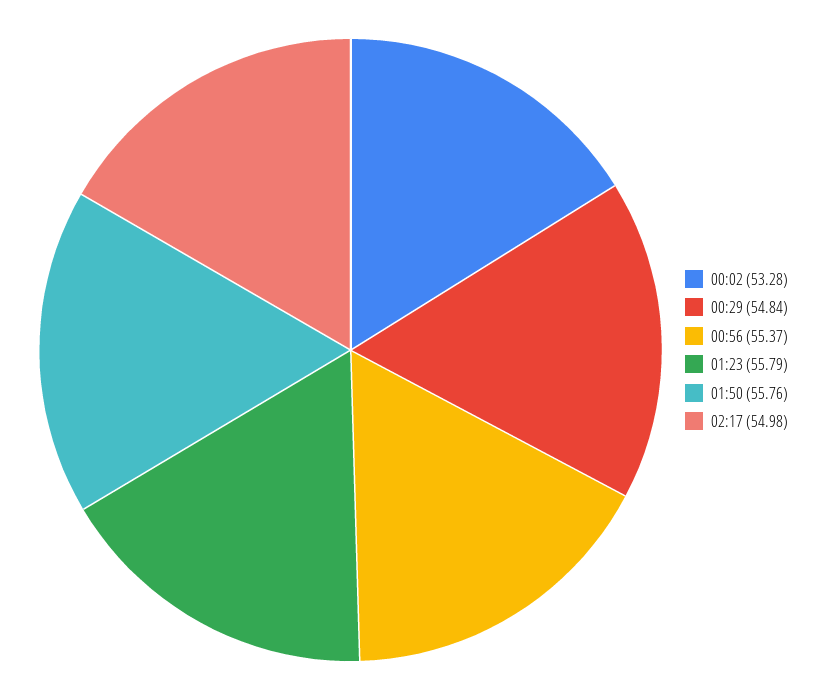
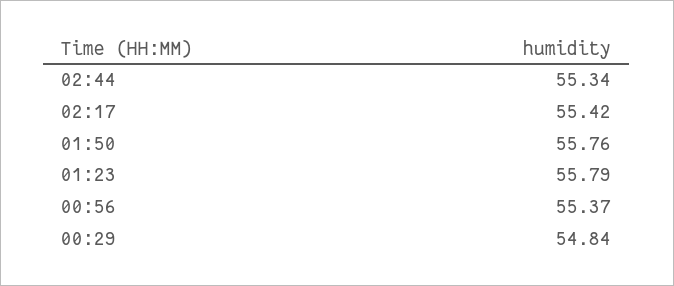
00:02: 53.28 -> none
02:17: 54.98 -> 55.42
02:44: none -> 55.34

